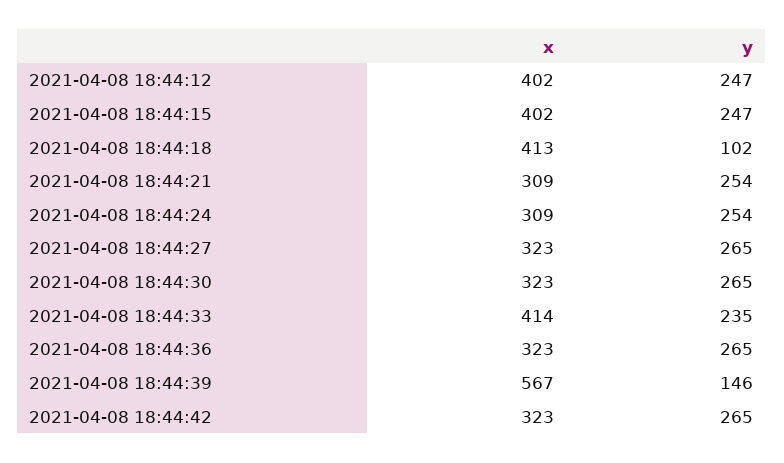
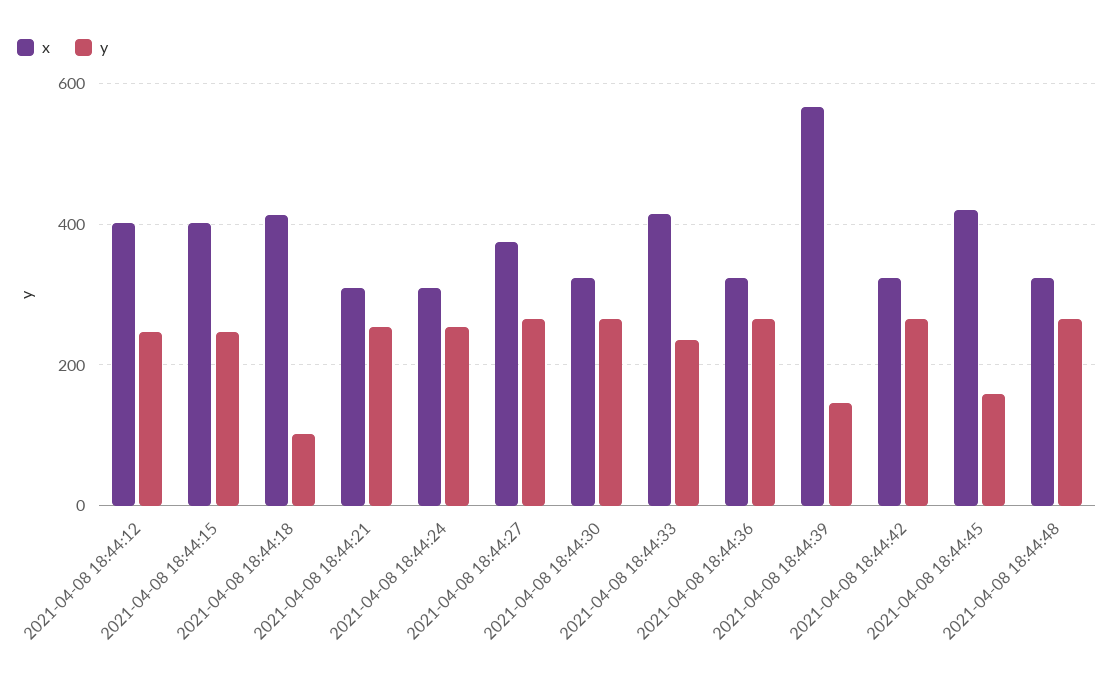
x, 2021-04-08 18:44:27: 323 -> 380
x, 2021-04-08 18:44:45: none -> 420
y, 2021-04-08 18:44:45: none -> 160
x, 2021-04-08 18:44:48: none -> 320
y, 2021-04-08 18:44:48: none -> 260

